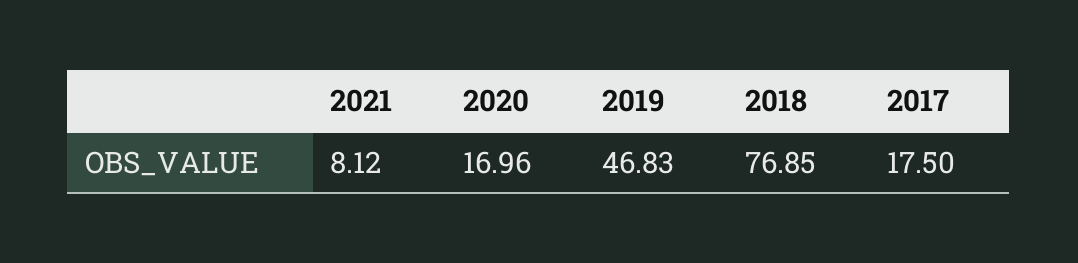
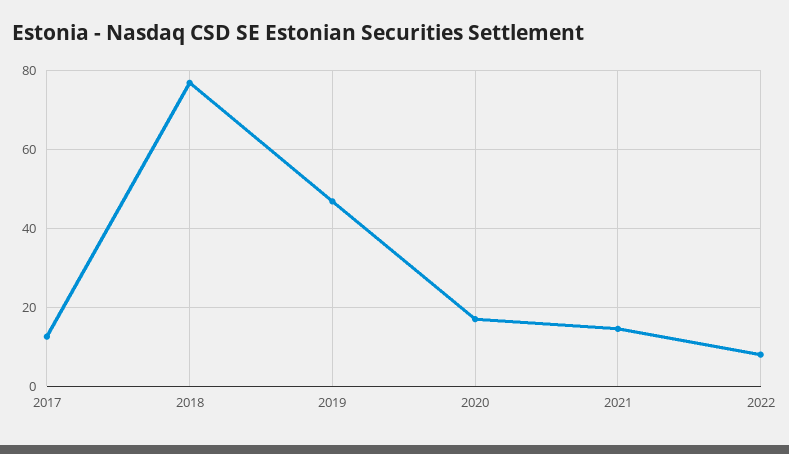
2021: 8.12 -> 14
2017: 17.5 -> 12
2022: none -> 8

